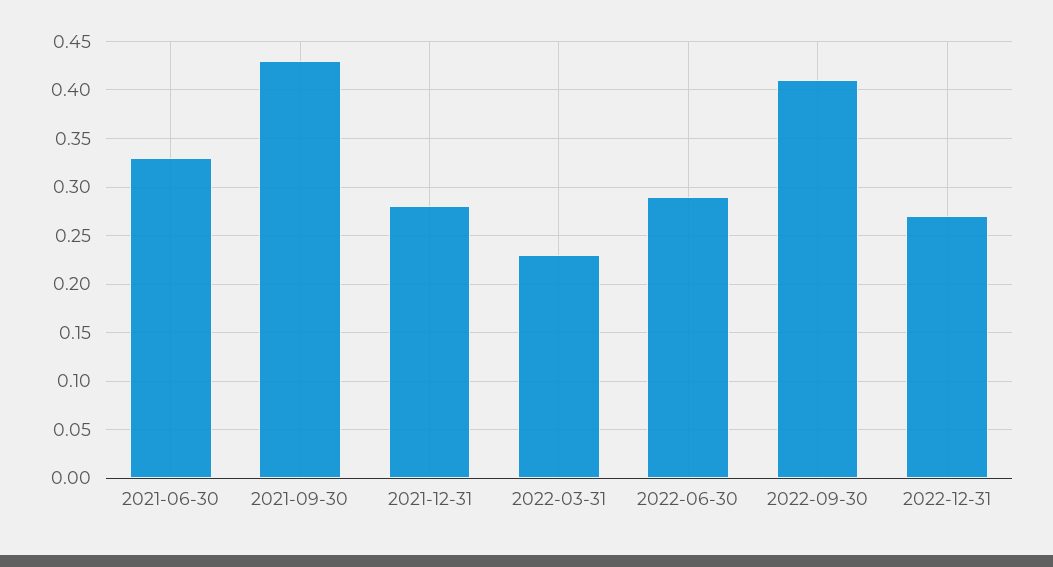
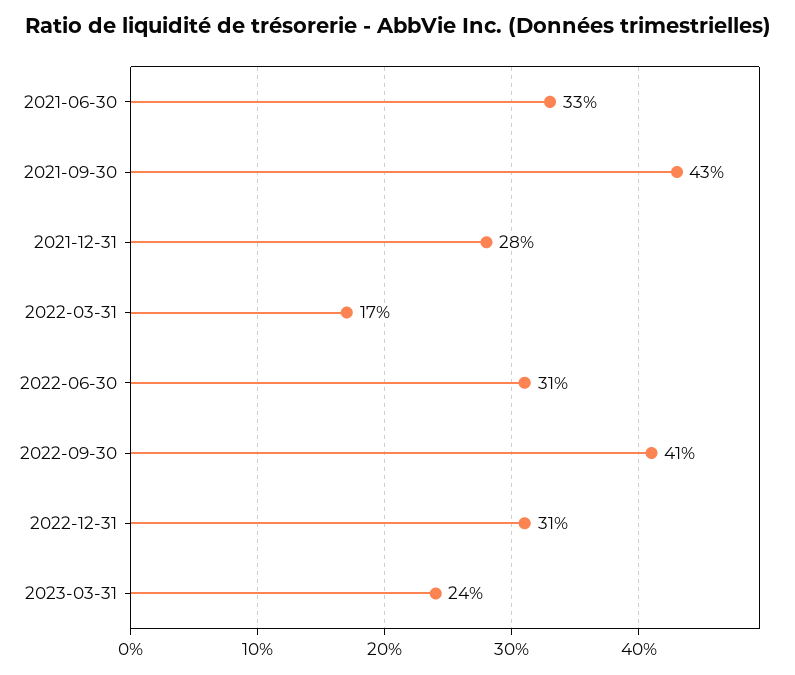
2022-03-31: 0.23 -> 0.17
2022-06-30: 0.29 -> 0.31
2022-12-31: 0.27 -> 0.31
2023-03-31: none -> 0.24

